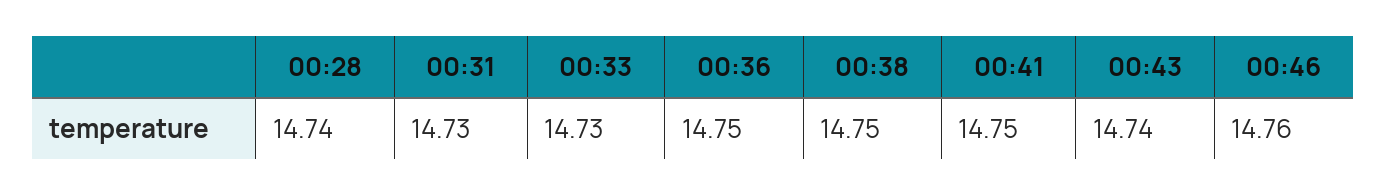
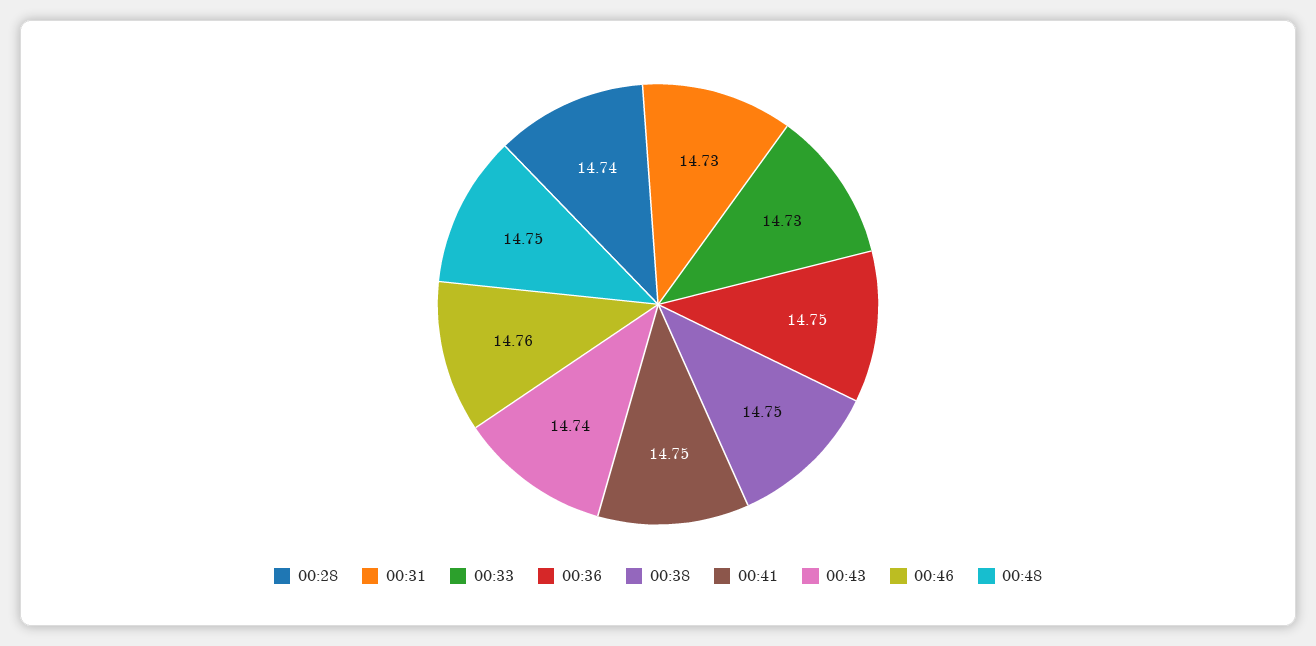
00:48: none -> 14.75

